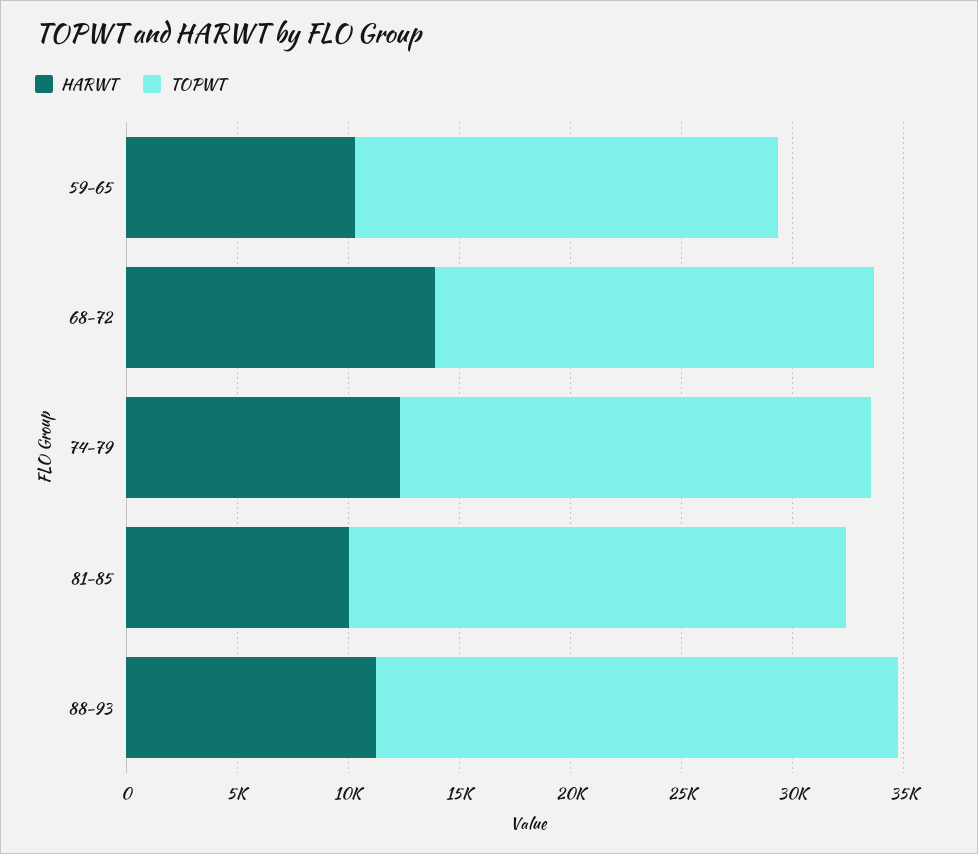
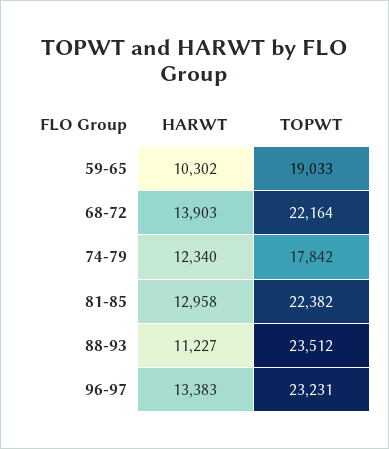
TOPWT, 68-72: 20000 -> 22164
TOPWT, 74-79: 21000 -> 17842
HARWT, 81-85: 10000 -> 12958
HARWT, 96-97: none -> 13383
TOPWT, 96-97: none -> 23231

